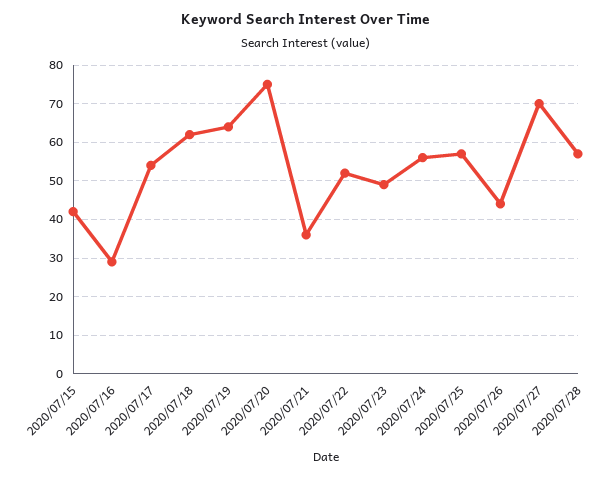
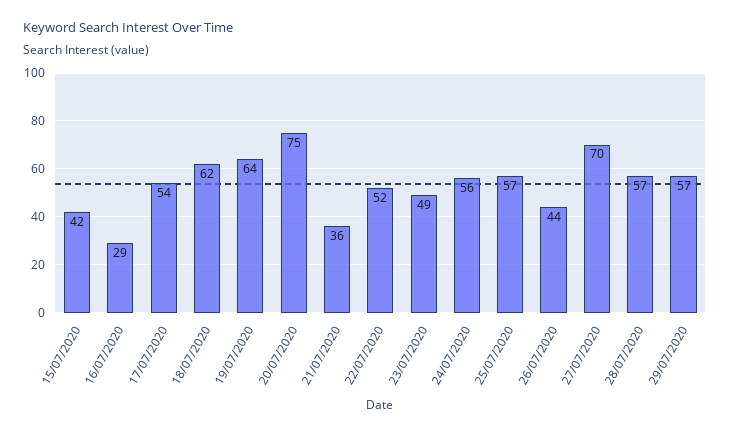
29/07/2020: none -> 57

